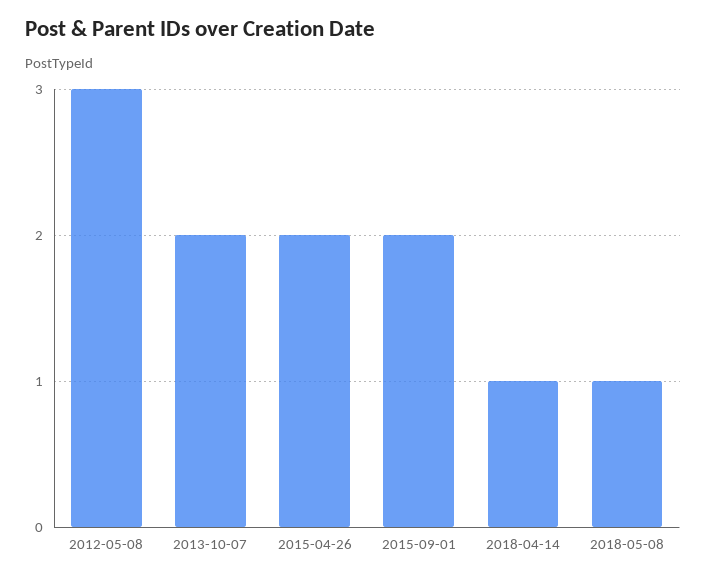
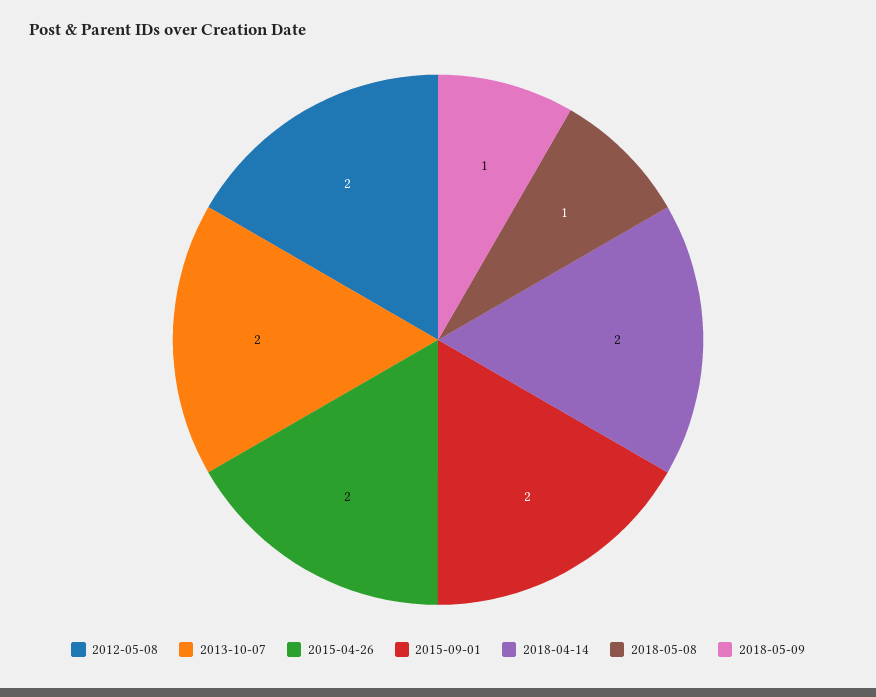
2012-05-08: 3 -> 2
2018-04-14: 1 -> 2
2018-05-09: none -> 1

